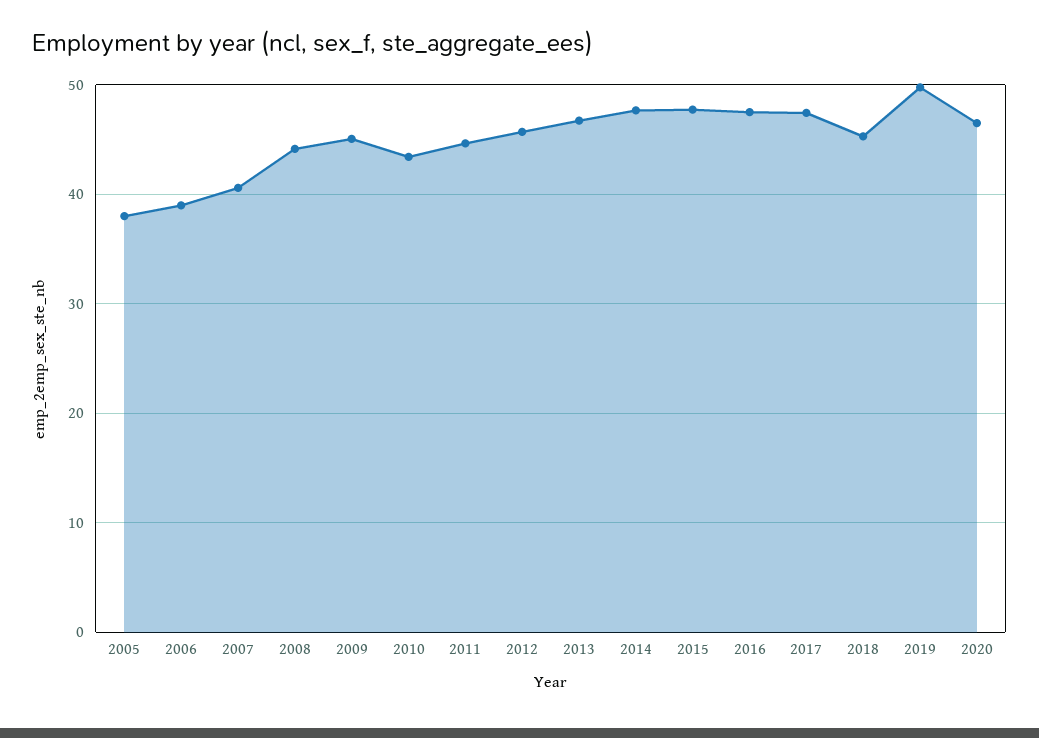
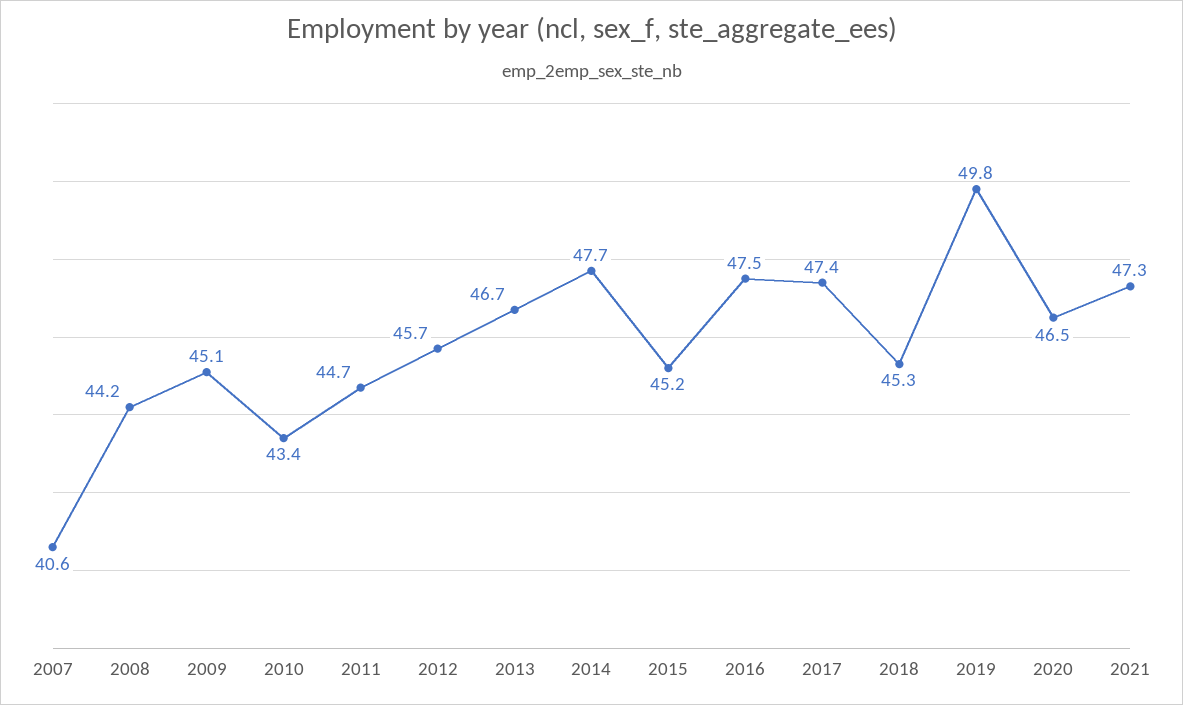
2005: 38 -> none
2006: 39 -> none
2015: 48 -> 45.2
2021: none -> 47.3

